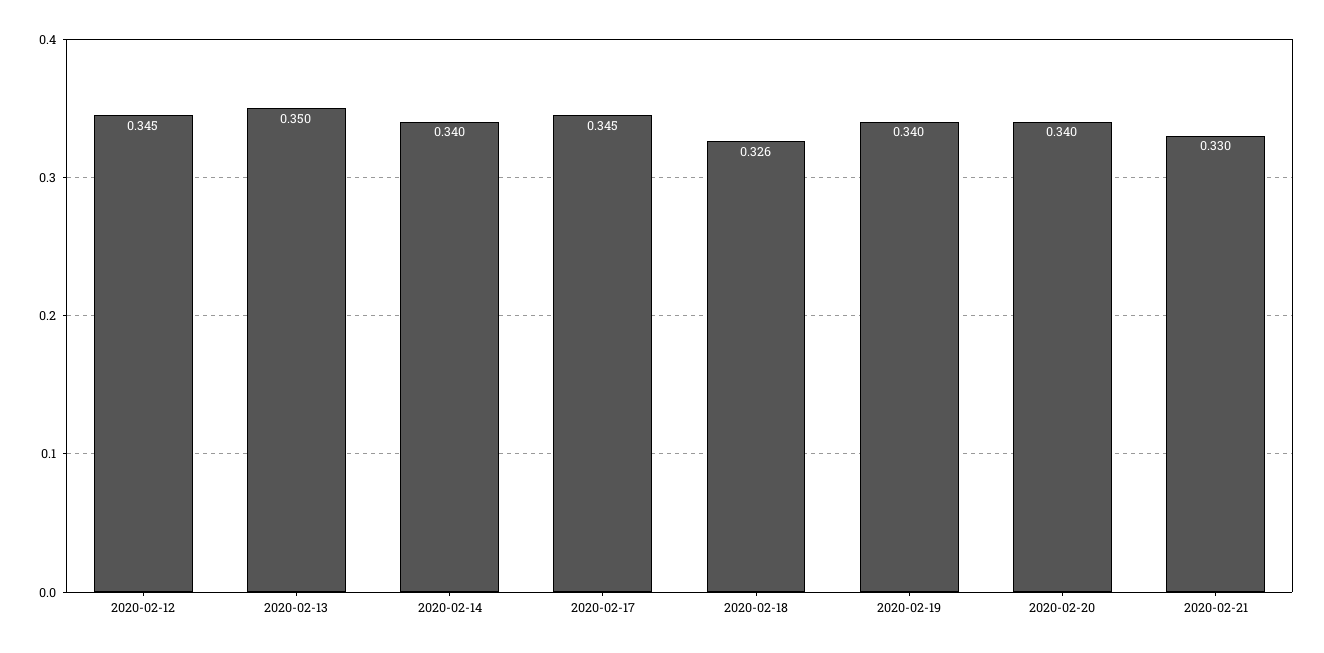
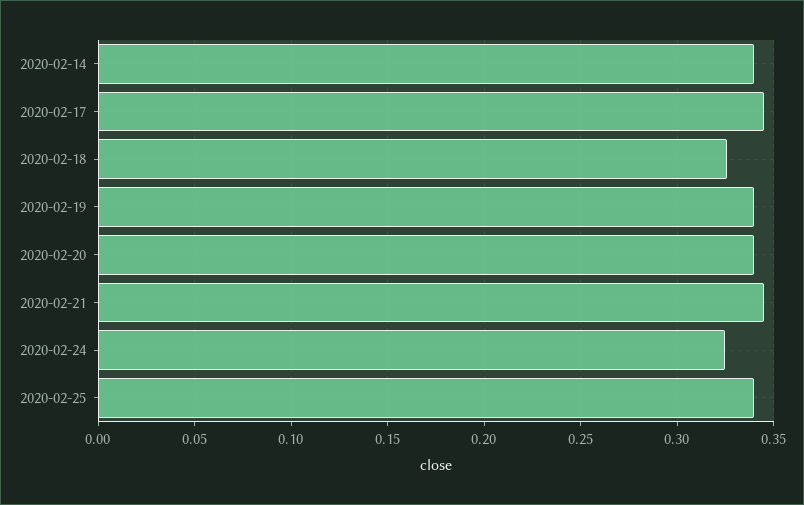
2020-02-12: 0.345 -> none
2020-02-13: 0.35 -> none
2020-02-21: 0.33 -> 0.345
2020-02-24: none -> 0.325
2020-02-25: none -> 0.34

